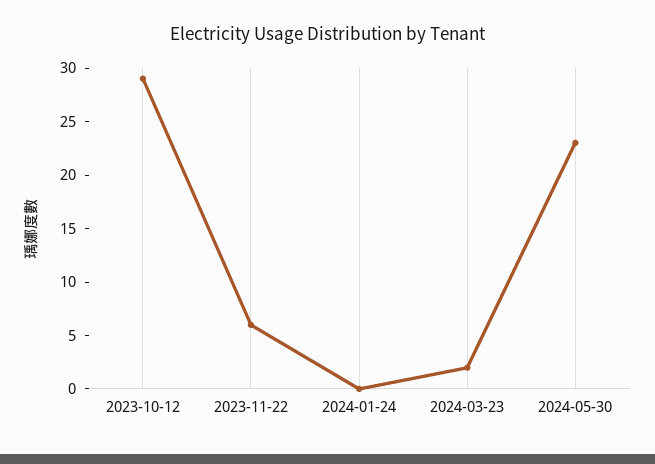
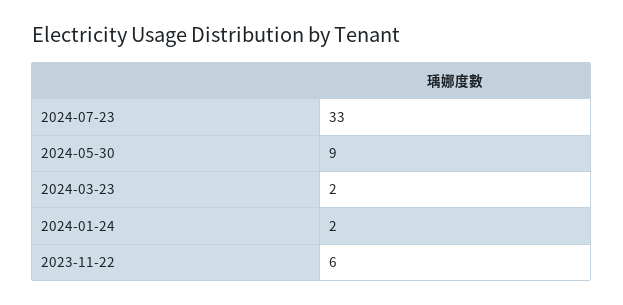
2023-10-12: 29 -> none
2024-01-24: 0 -> 2
2024-05-30: 23 -> 9
2024-07-23: none -> 33

